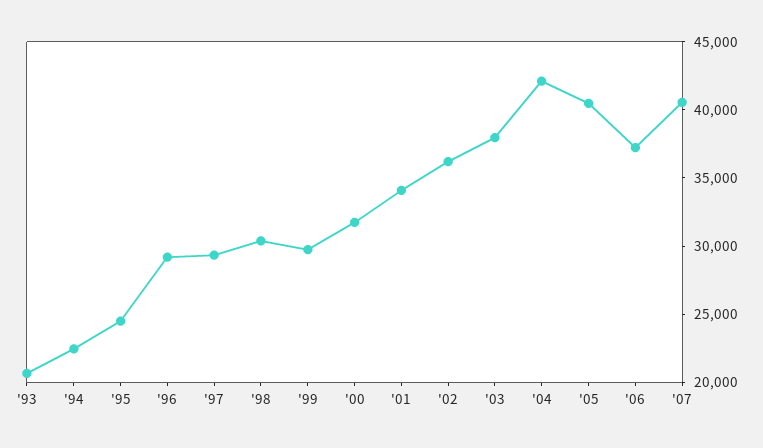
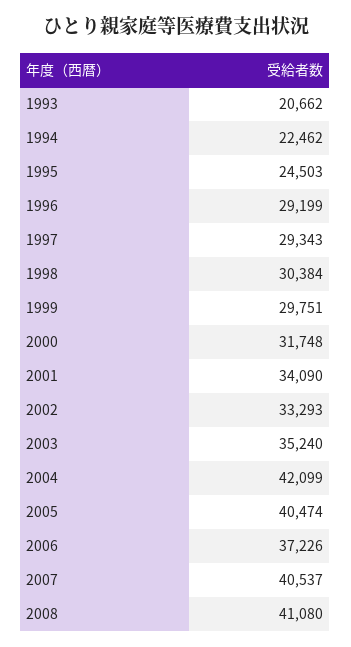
'02: 36000 -> 33293
'03: 38000 -> 35240
2008: none -> 41080

